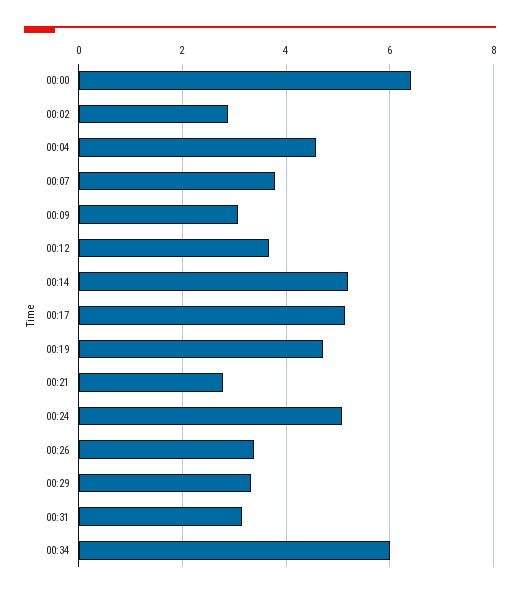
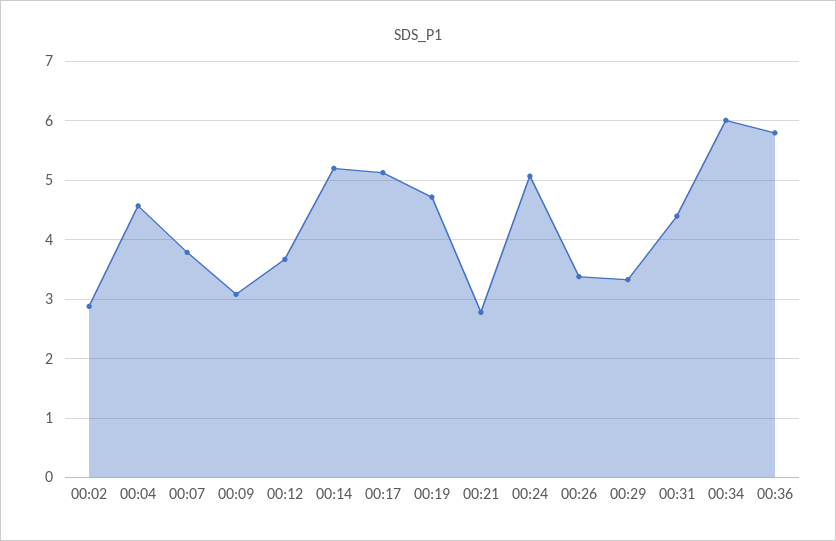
00:00: 6.4 -> none
00:31: 3.2 -> 4.4
00:36: none -> 5.8

